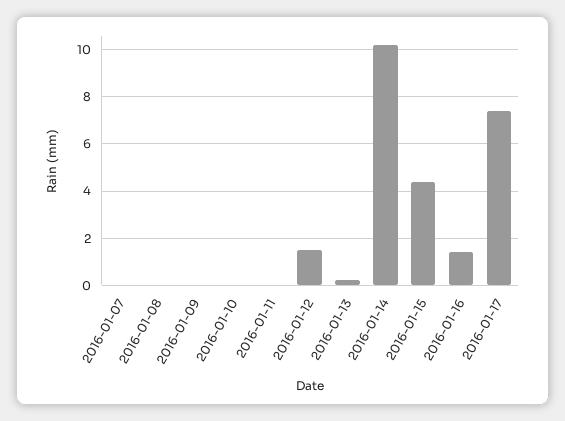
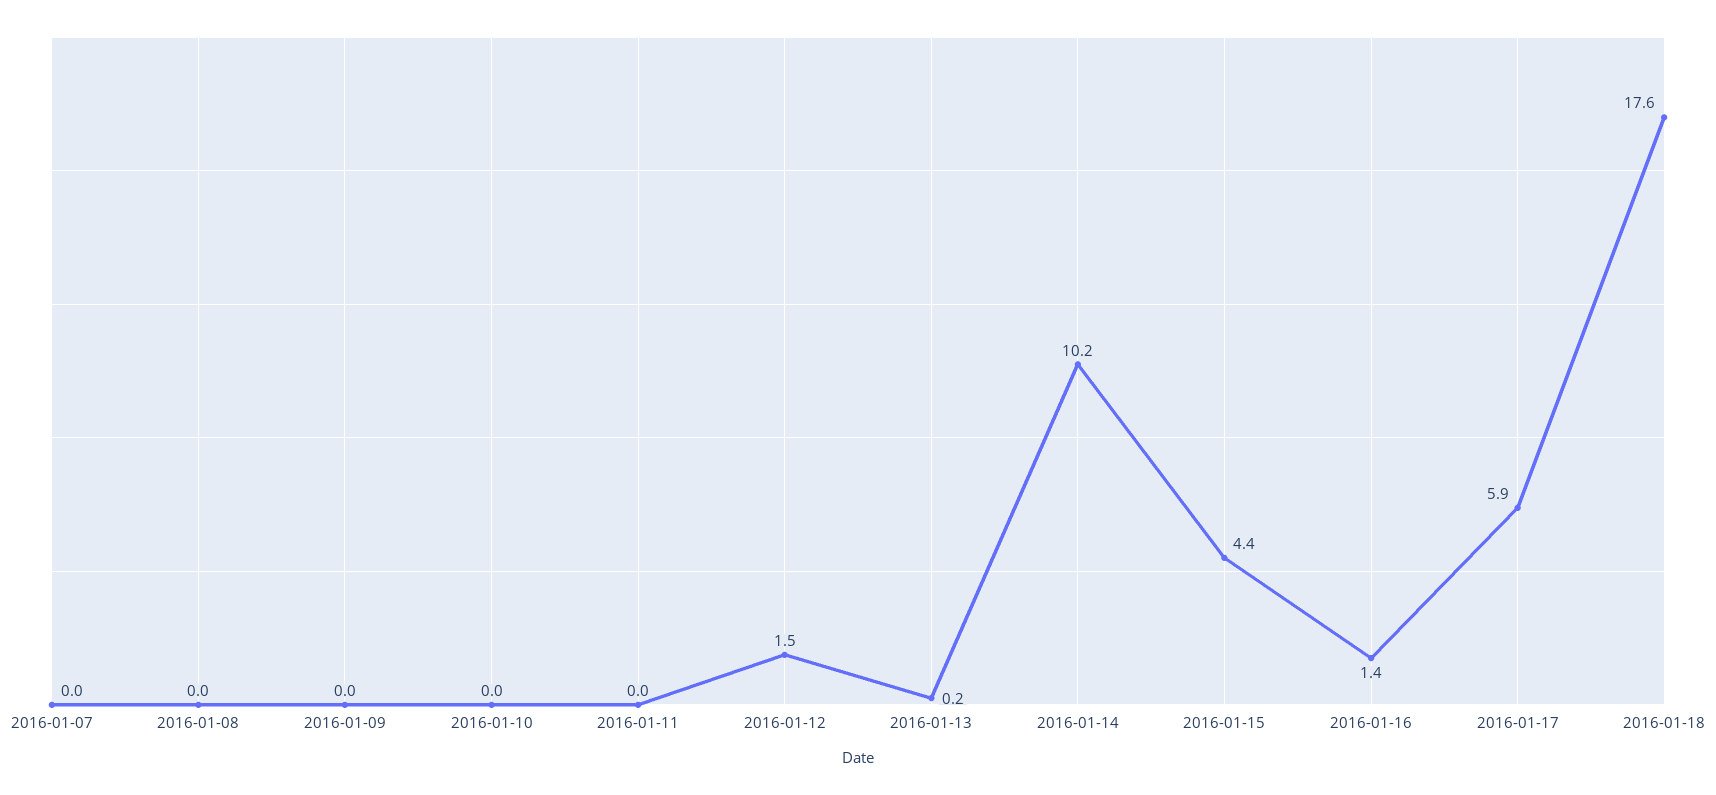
2016-01-17: 7.5 -> 5.9
2016-01-18: none -> 17.6

